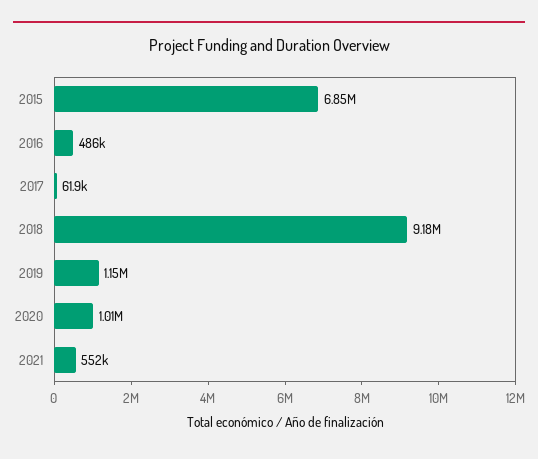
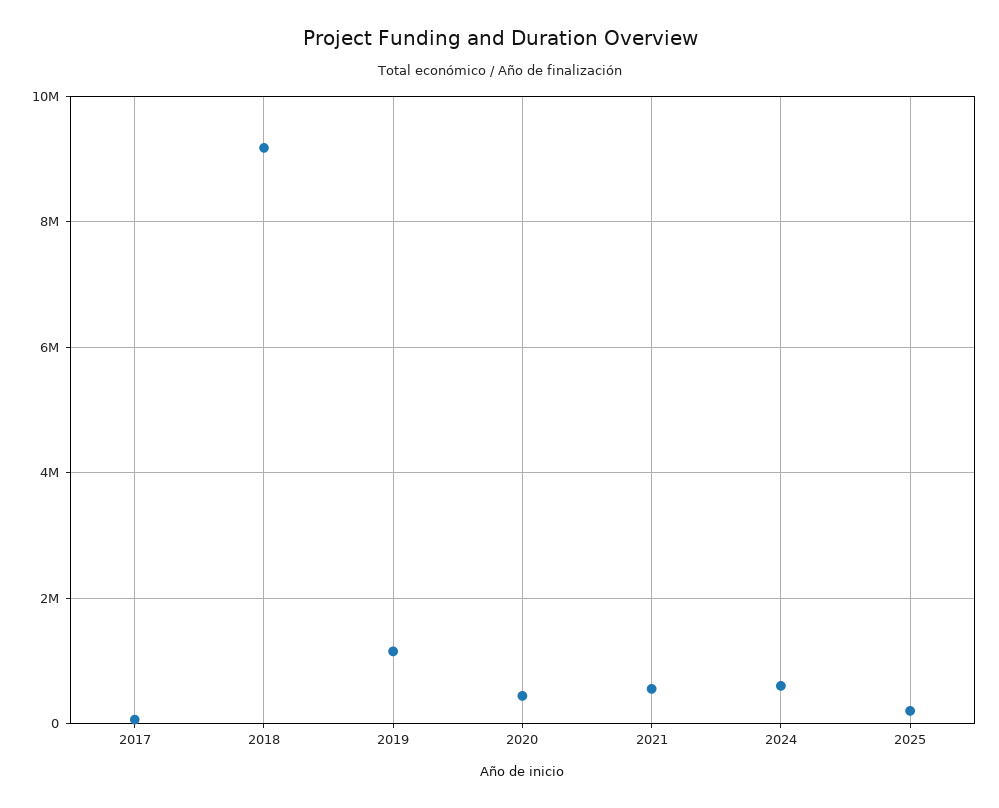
2015: 6850000 -> none
2016: 486000 -> none
2020: 1010000 -> 400000
2024: none -> 600000
2025: none -> 200000

